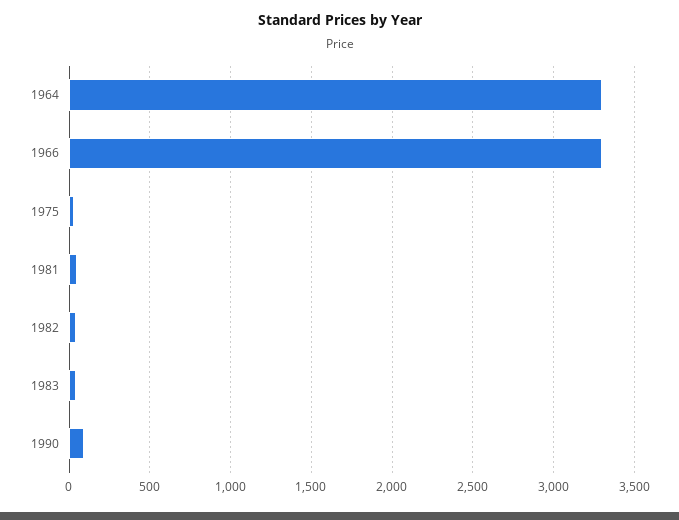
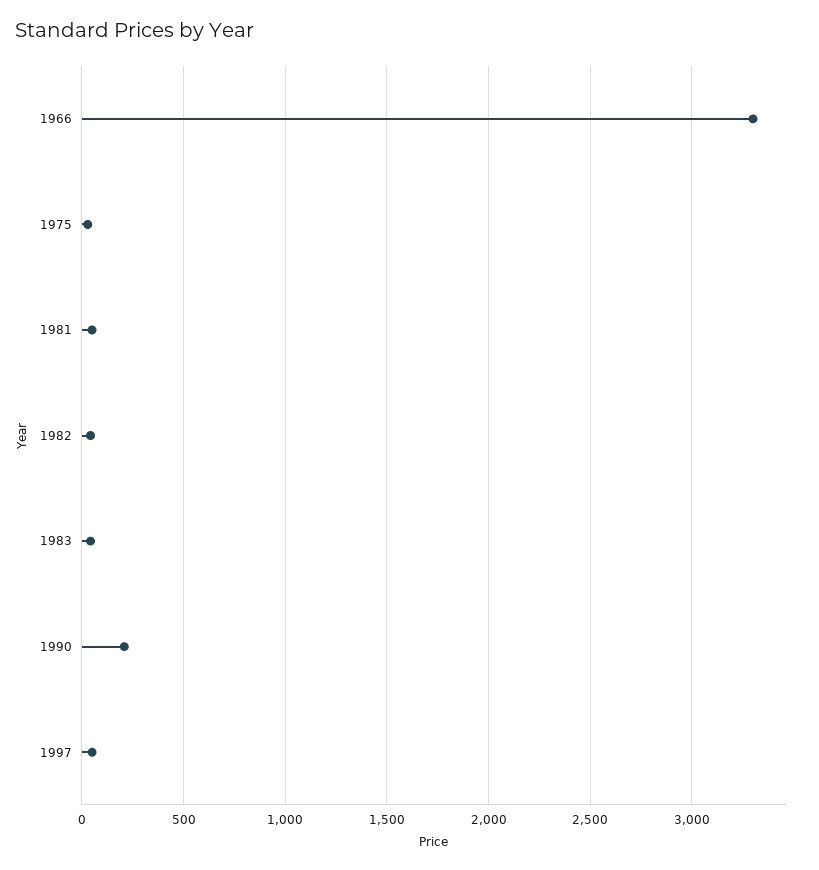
1964: 3300 -> none
1990: 100 -> 200
1997: none -> 50

